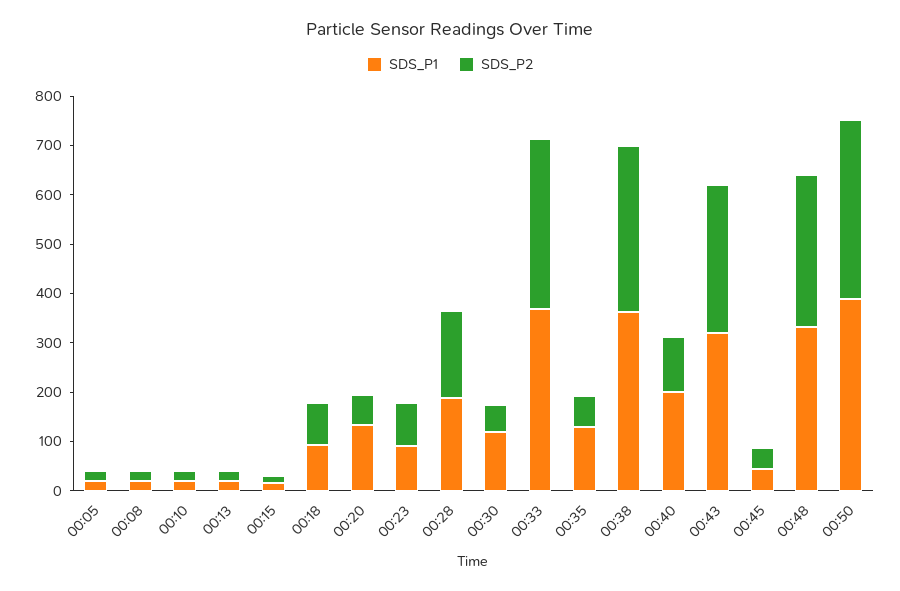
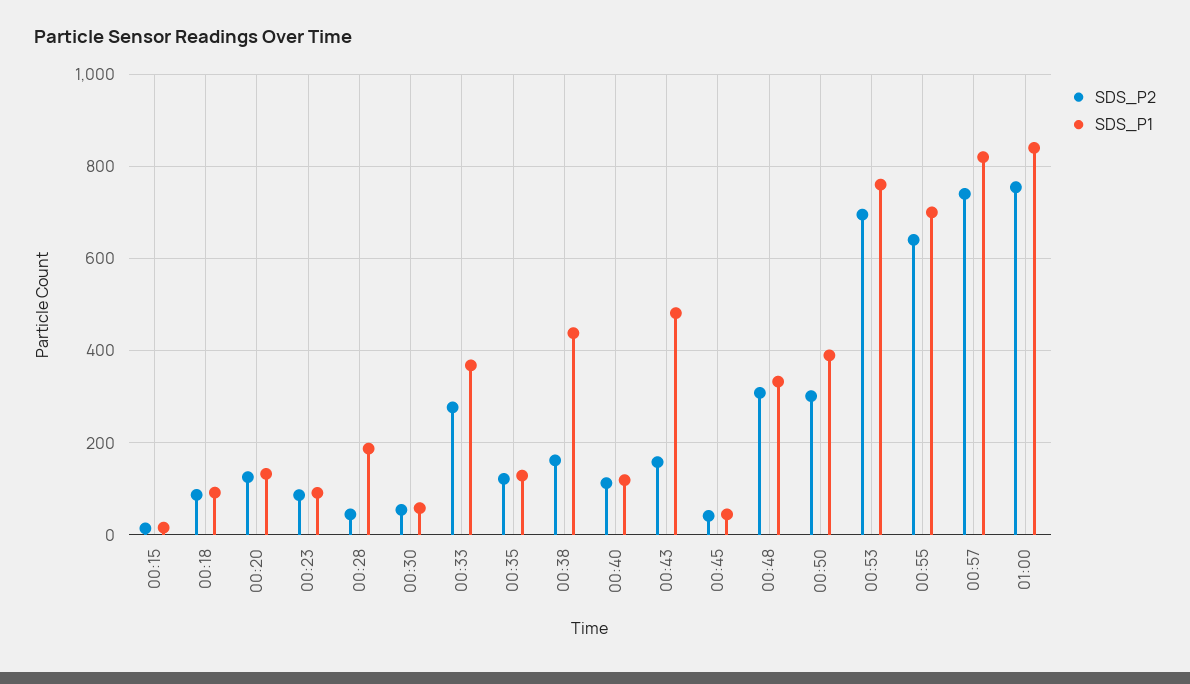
SDS_P1, 00:05: 20 -> none
SDS_P2, 00:05: 20 -> none
SDS_P1, 00:08: 20 -> none
SDS_P2, 00:08: 20 -> none
SDS_P1, 00:10: 20 -> none
SDS_P2, 00:10: 20 -> none
SDS_P1, 00:13: 20 -> none
SDS_P2, 00:13: 20 -> none
SDS_P2, 00:20: 60 -> 120
SDS_P2, 00:28: 180 -> 40
SDS_P1, 00:30: 120 -> 60
SDS_P2, 00:33: 340 -> 280
SDS_P2, 00:35: 60 -> 120
SDS_P1, 00:38: 360 -> 440
SDS_P2, 00:38: 340 -> 160
SDS_P1, 00:40: 200 -> 120
SDS_P1, 00:43: 320 -> 480
SDS_P2, 00:43: 300 -> 160
SDS_P2, 00:50: 360 -> 300
SDS_P2, 00:53: none -> 700
SDS_P1, 00:53: none -> 760
SDS_P2, 00:55: none -> 640
SDS_P1, 00:55: none -> 700
SDS_P2, 00:57: none -> 740
SDS_P1, 00:57: none -> 820
SDS_P2, 01:00: none -> 760
SDS_P1, 01:00: none -> 840

